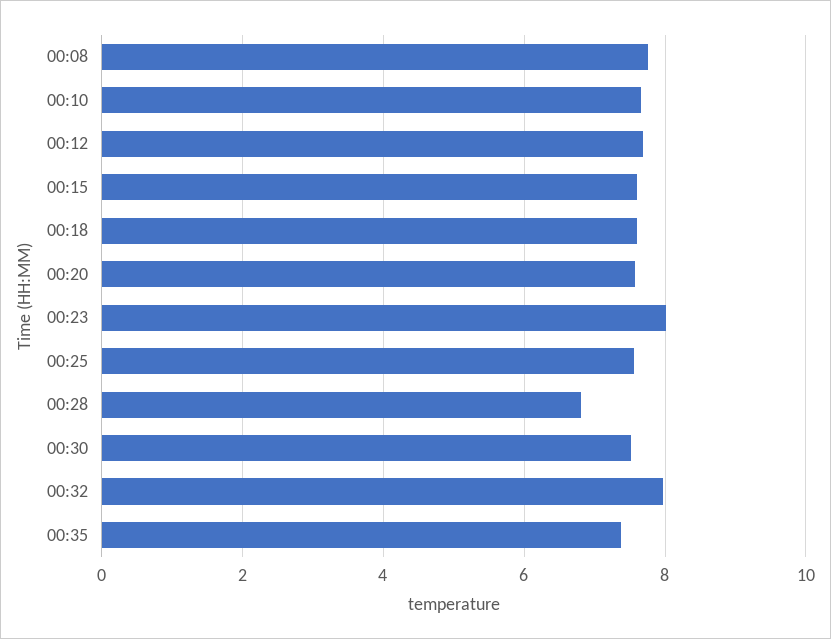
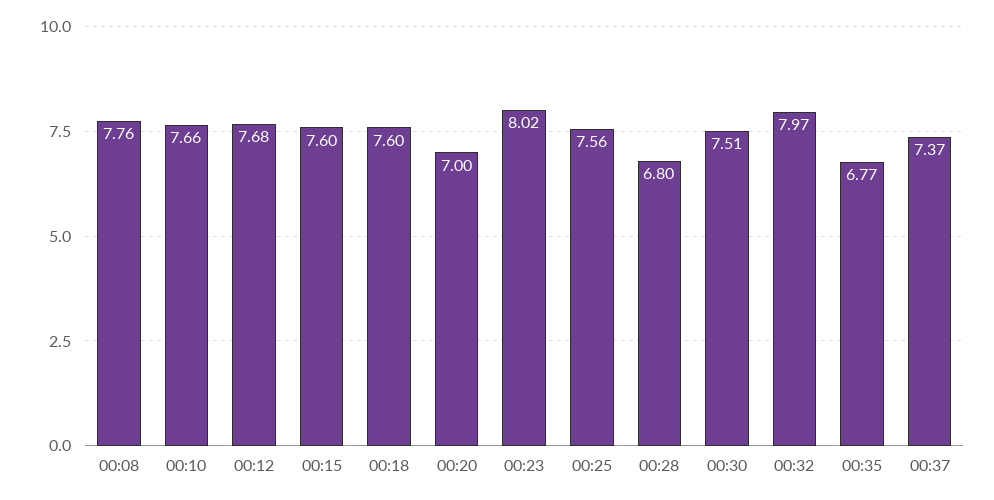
00:20: 7.6 -> 7
00:35: 7.4 -> 6.77
00:37: none -> 7.37

